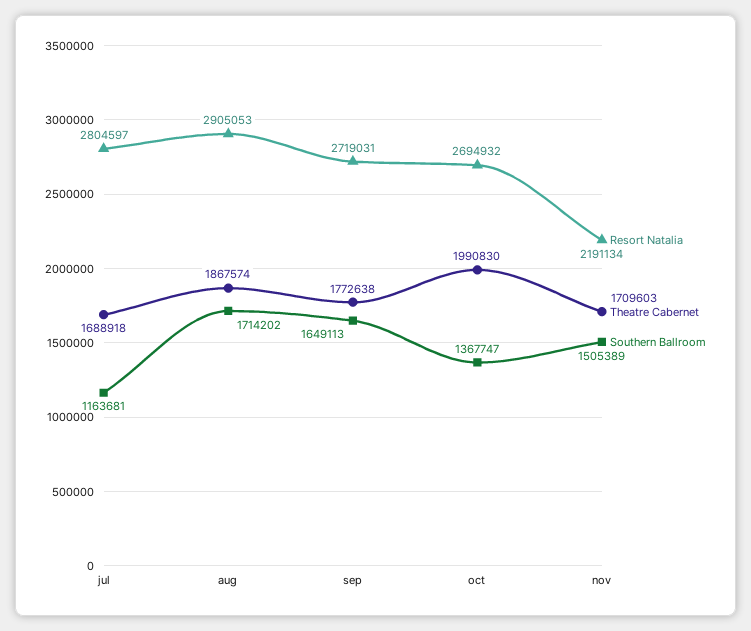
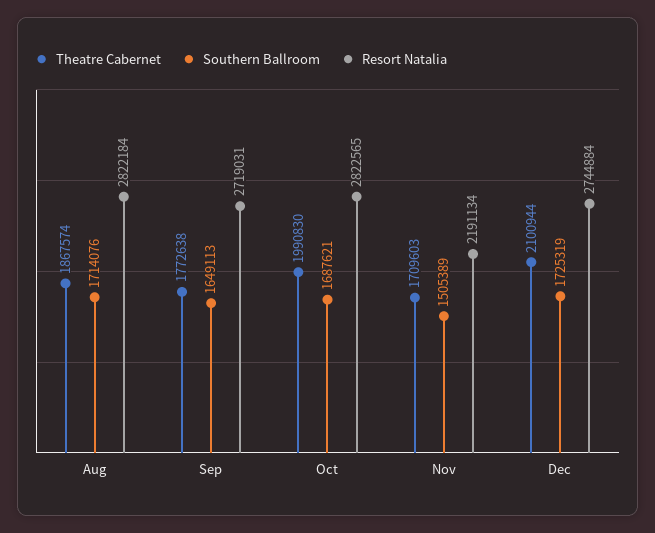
Resort Natalia, jul: 2804597 -> none
Theatre Cabernet, jul: 1688918 -> none
Southern Ballroom, jul: 1163681 -> none
Resort Natalia, aug: 2905053 -> 2822184
Southern Ballroom, aug: 1714202 -> 1714076
Resort Natalia, oct: 2694932 -> 2822565
Southern Ballroom, oct: 1367747 -> 1687621
Theatre Cabernet, Dec: none -> 2100944
Southern Ballroom, Dec: none -> 1725319
Resort Natalia, Dec: none -> 2744884

